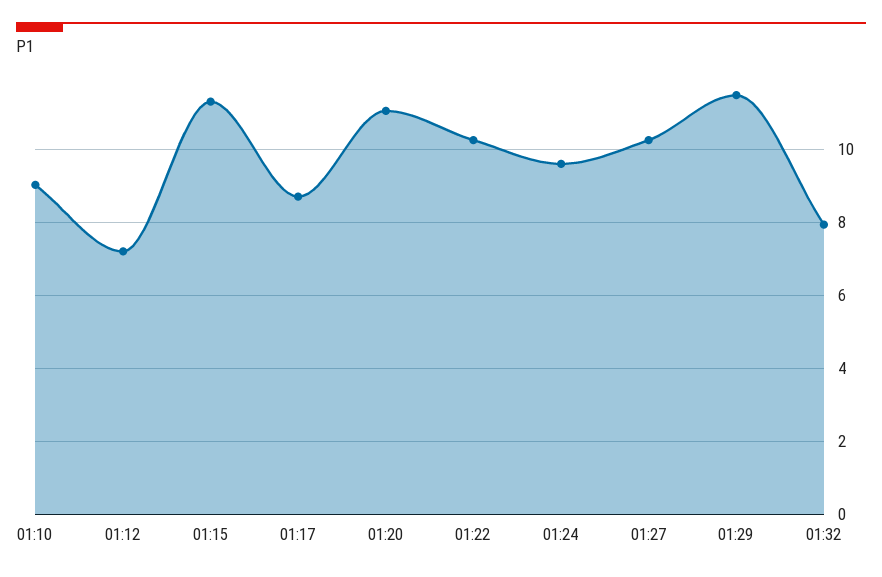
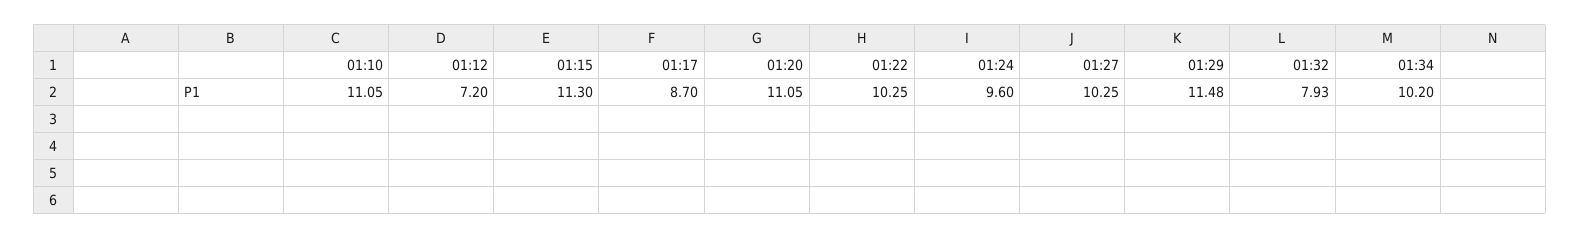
01:10: 9 -> 11.05
01:34: none -> 10.2

